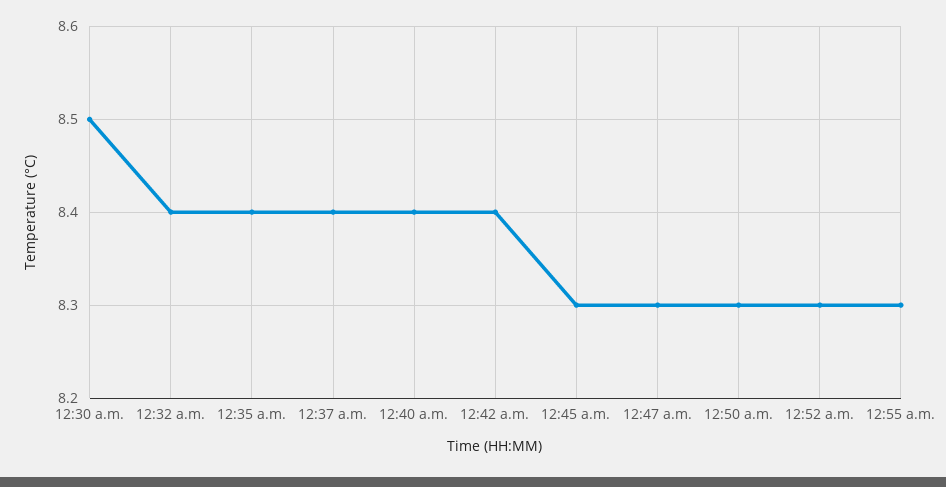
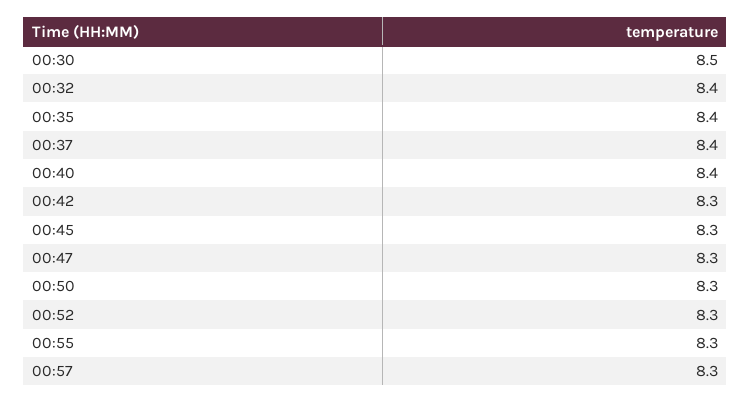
12:42 a.m.: 8.4 -> 8.3
00:57: none -> 8.3

